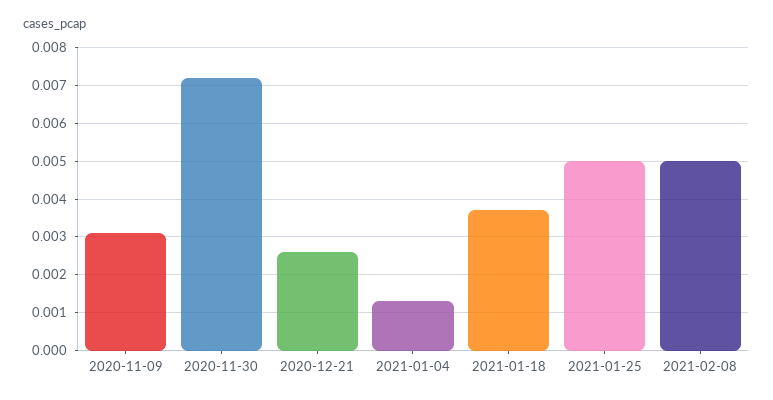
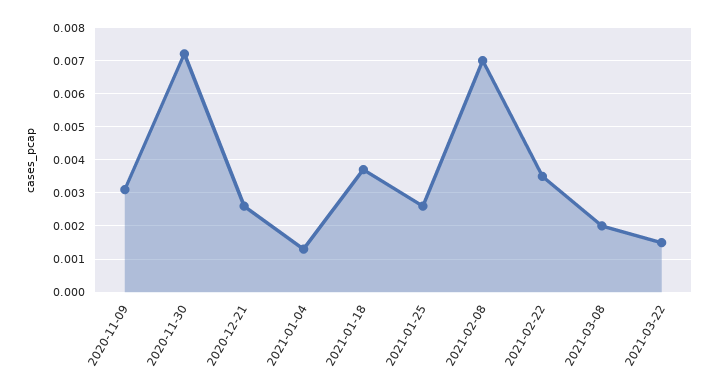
2021-01-25: 0.005 -> 0.0025
2021-02-08: 0.005 -> 0.007
2021-02-22: none -> 0.0035
2021-03-08: none -> 0.002
2021-03-22: none -> 0.0015

